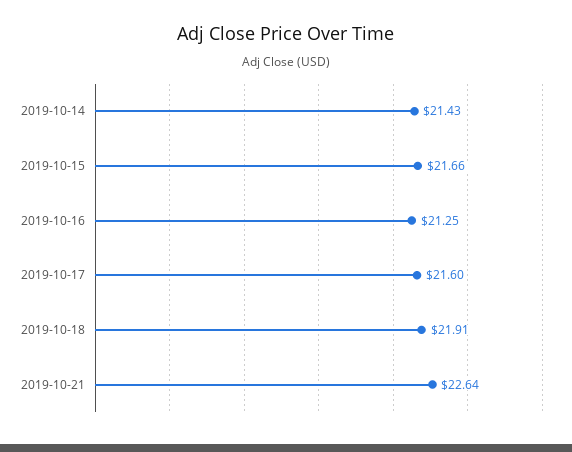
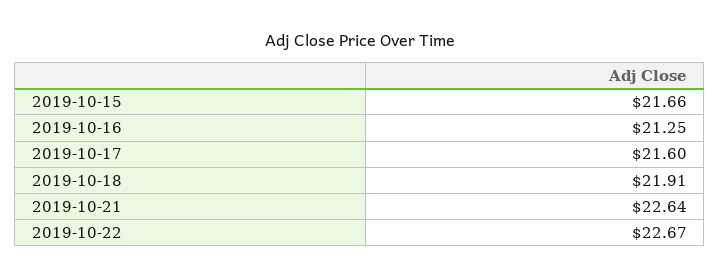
2019-10-14: 21.43 -> none
2019-10-22: none -> 22.67

